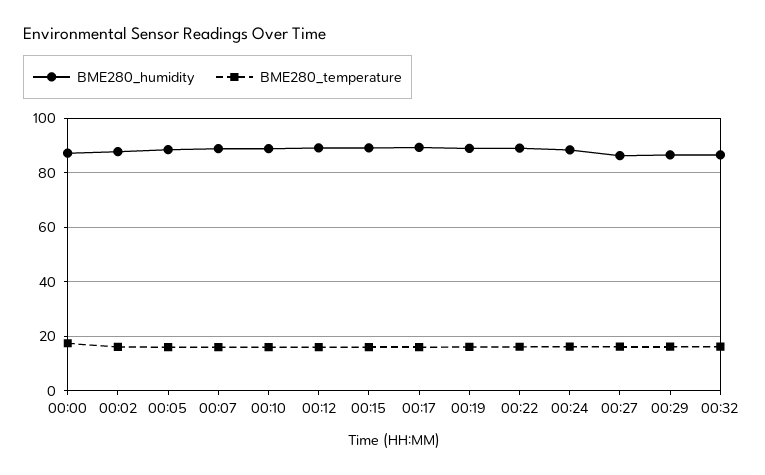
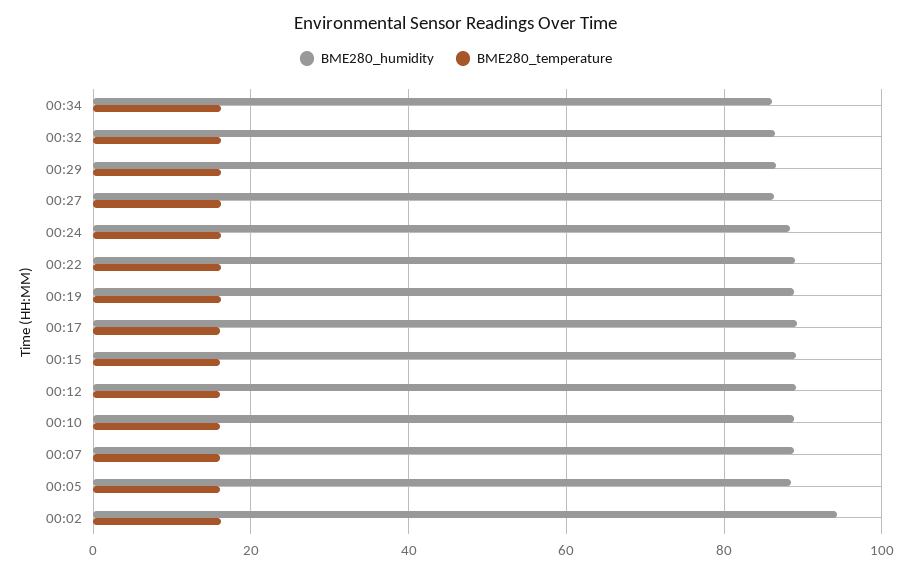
BME280_humidity, 00:00: 87.5 -> none
BME280_temperature, 00:00: 17.5 -> none
BME280_humidity, 00:02: 87.5 -> 94
BME280_humidity, 00:34: none -> 86
BME280_temperature, 00:34: none -> 16

